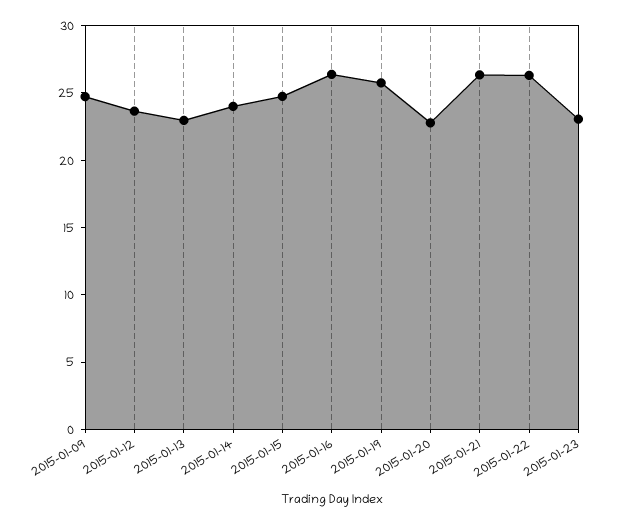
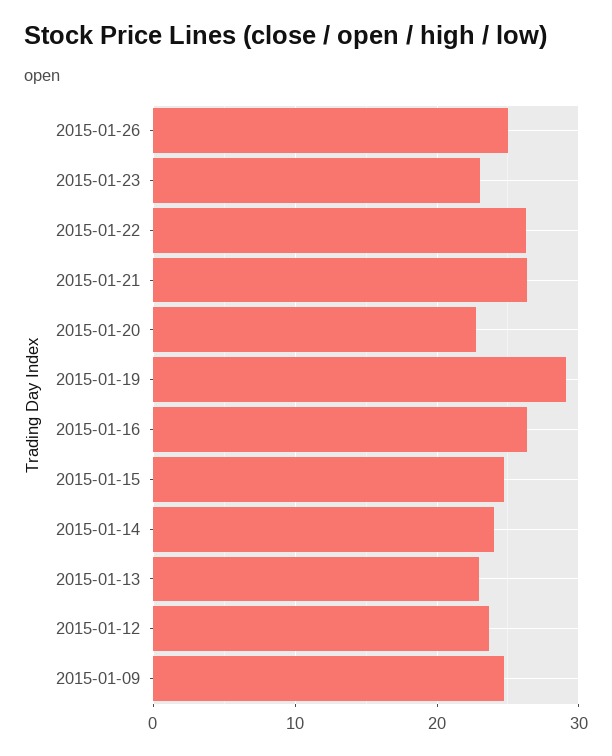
2015-01-19: 26 -> 29
2015-01-26: none -> 25

